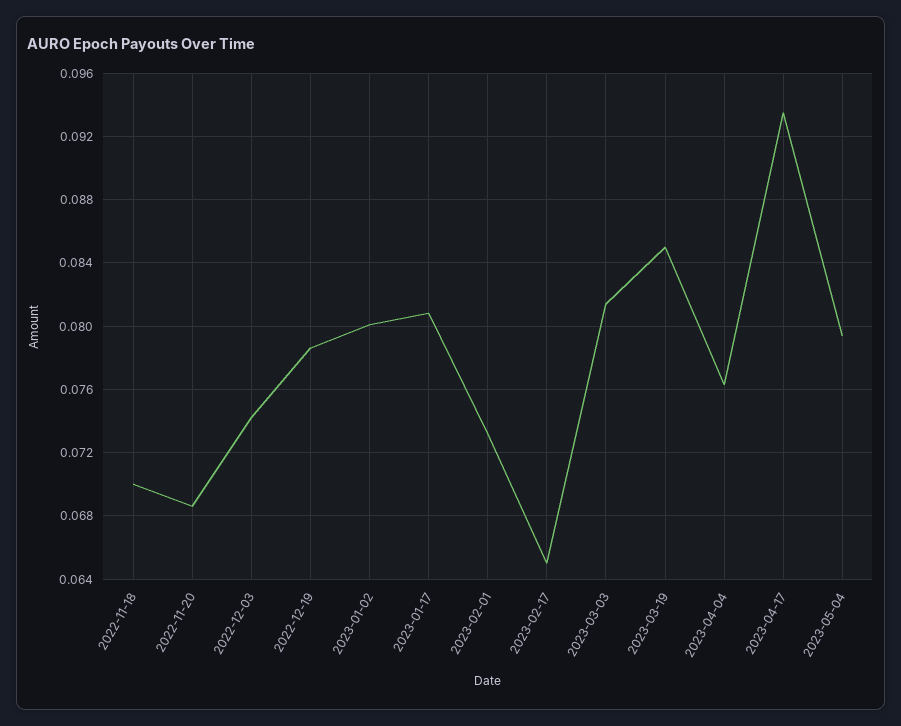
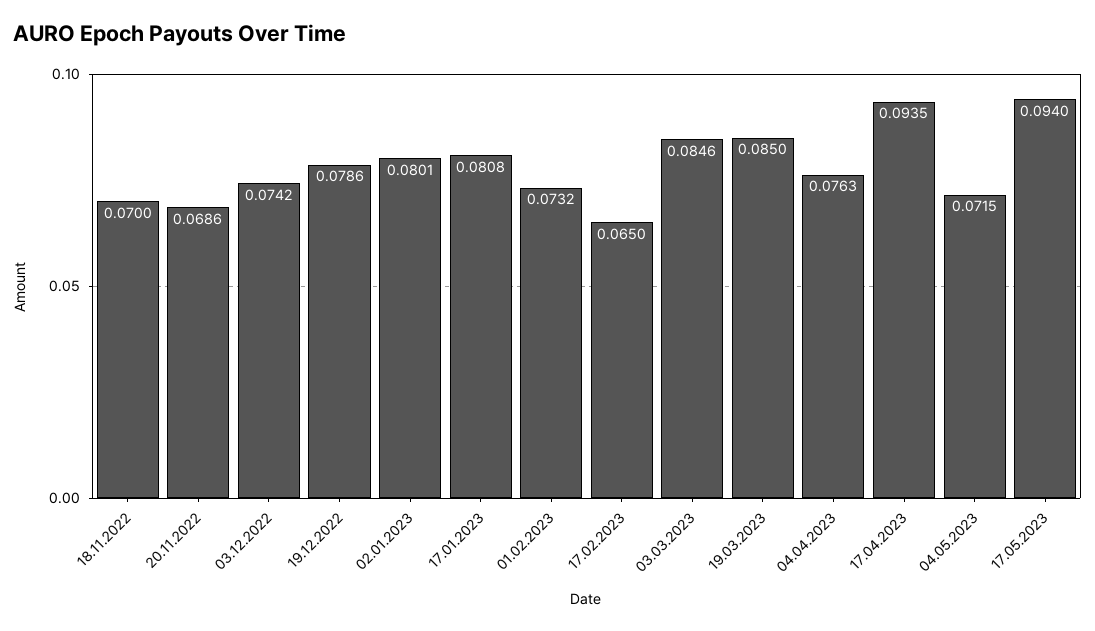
2023-03-03: 0.0815 -> 0.0846
2023-05-04: 0.0795 -> 0.0715
17.05.2023: none -> 0.094

